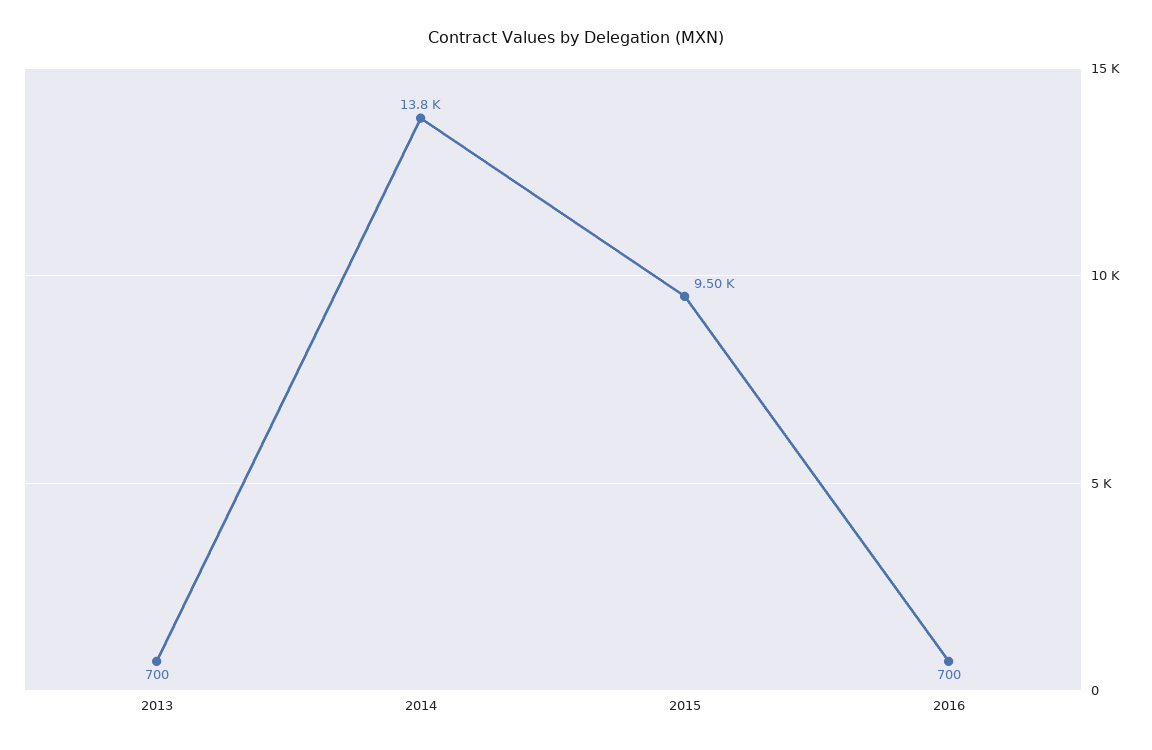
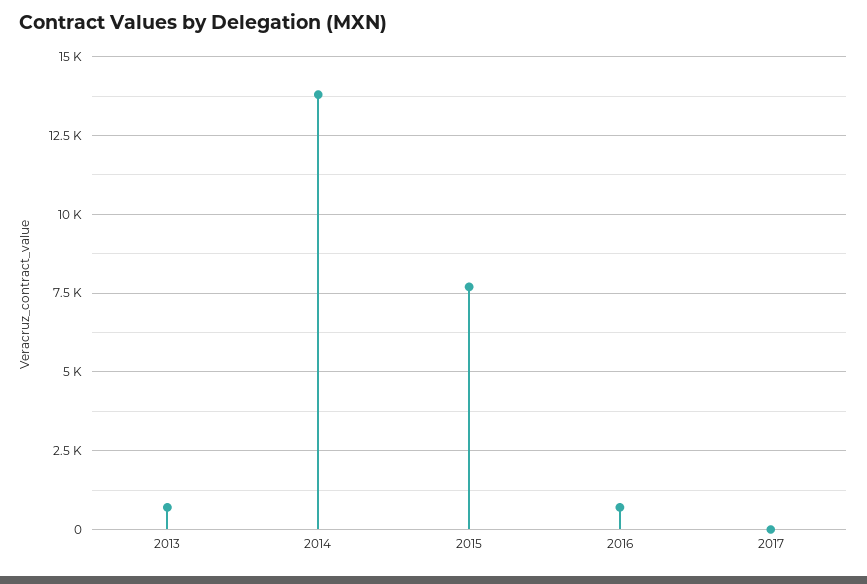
2015: 9500 -> 7750
2017: none -> 0

